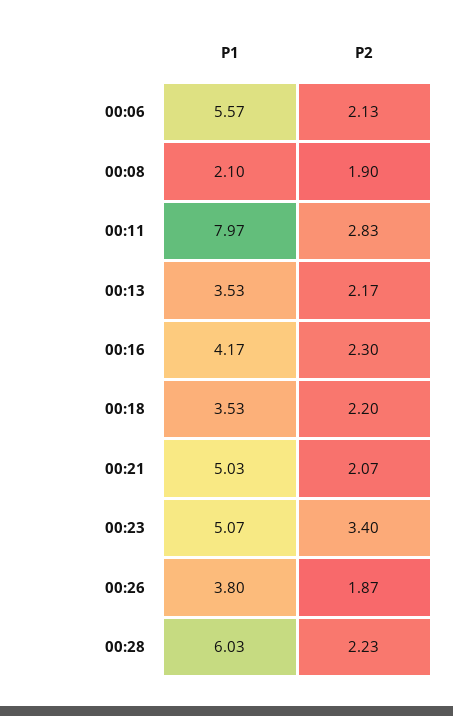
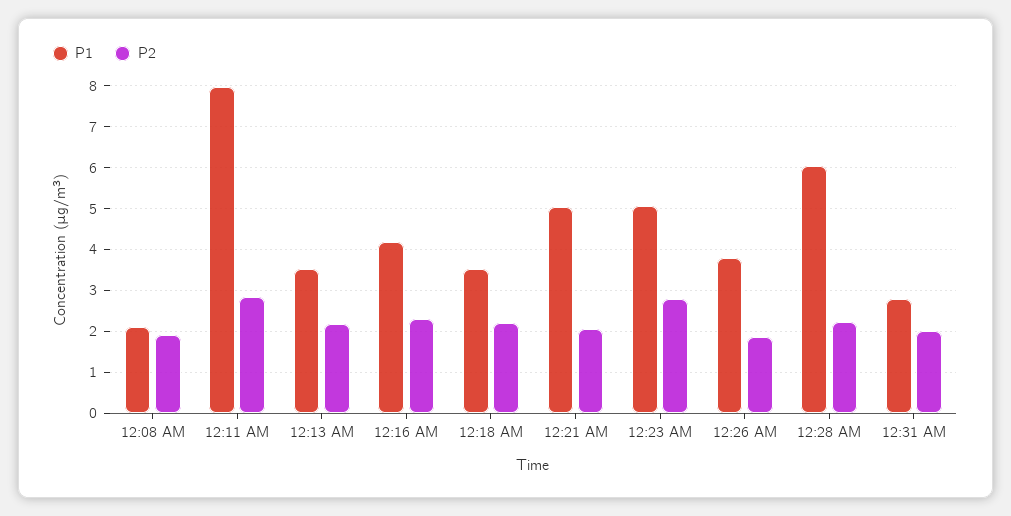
P1, 00:06: 5.57 -> none
P2, 00:06: 2.13 -> none
P2, 00:23: 3.4 -> 2.8
P1, 12:31 AM: none -> 2.8
P2, 12:31 AM: none -> 2

